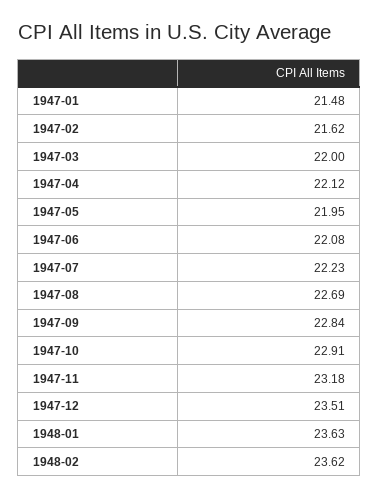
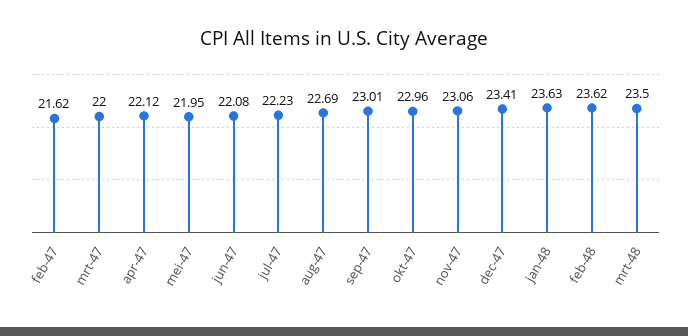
1947-01: 21.48 -> none
1947-09: 22.84 -> 23.01
1947-10: 22.91 -> 22.96
1947-11: 23.18 -> 23.06
1947-12: 23.51 -> 23.41
mrt-48: none -> 23.5

